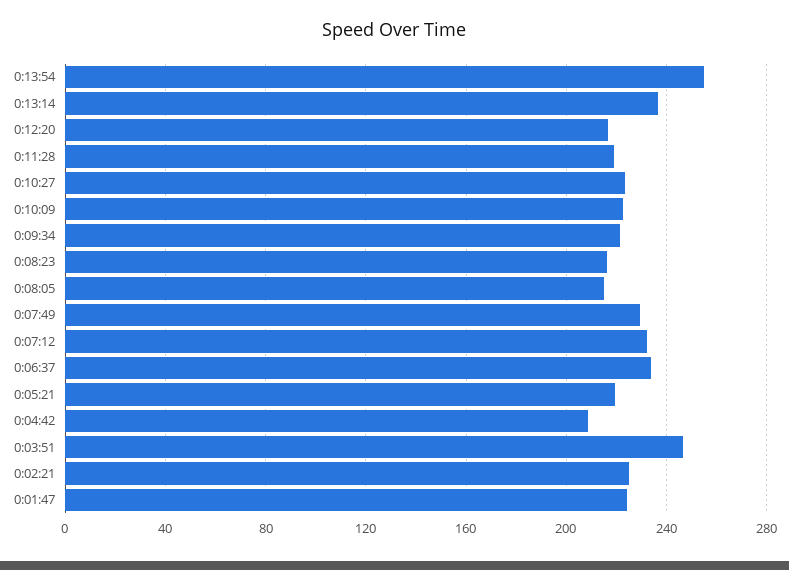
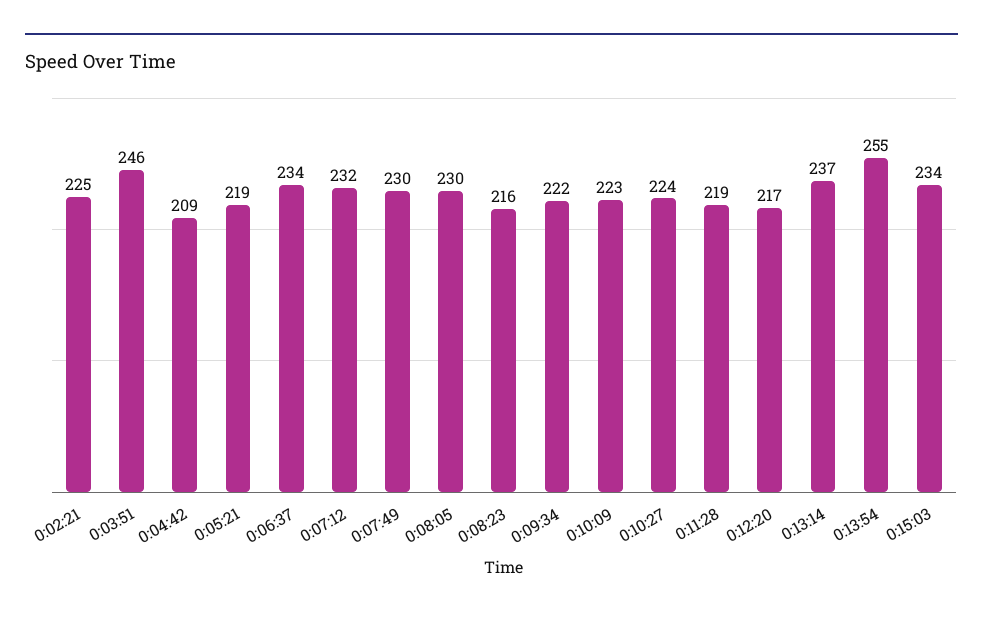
0:08:05: 215 -> 230
0:01:47: 225 -> none
0:15:03: none -> 234

